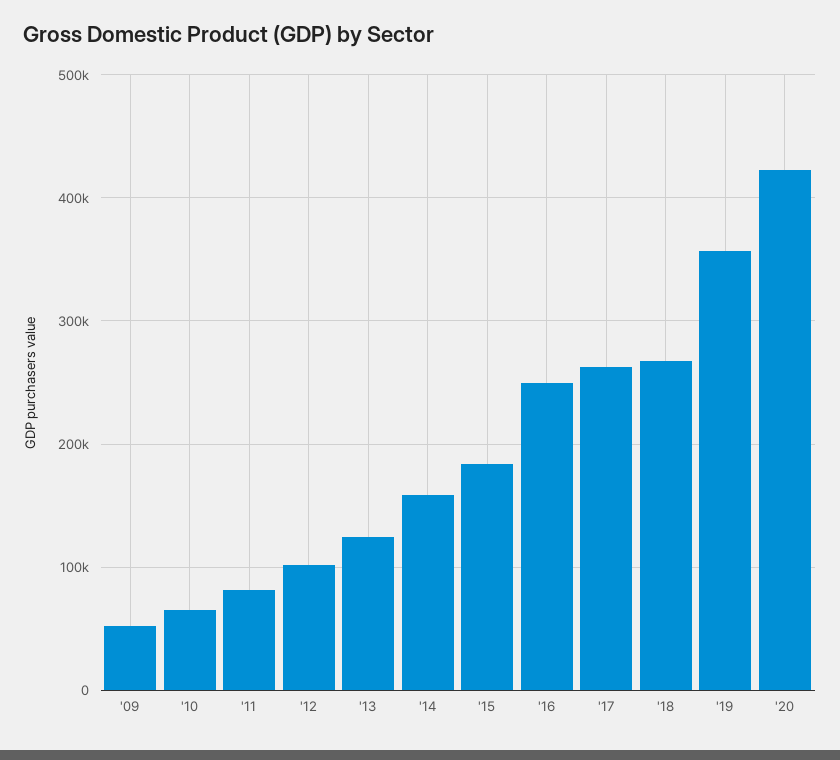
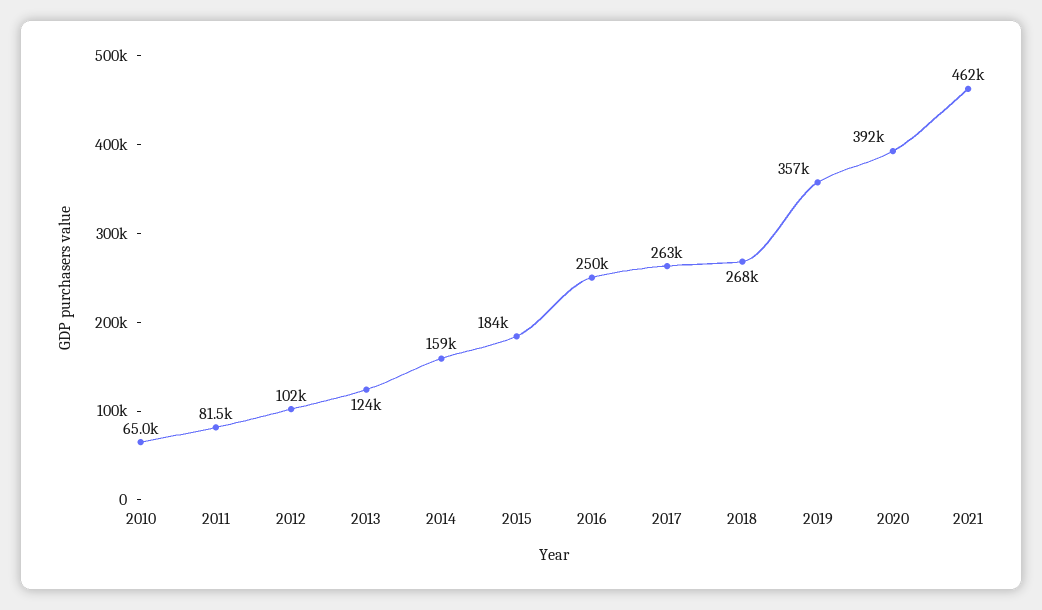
'09: 50000 -> none
'20: 420000 -> 392000
2021: none -> 462000

